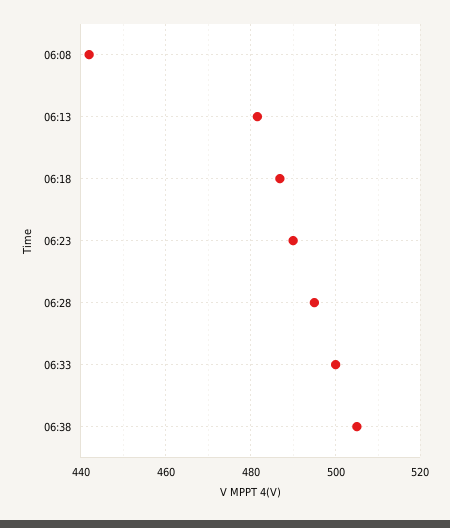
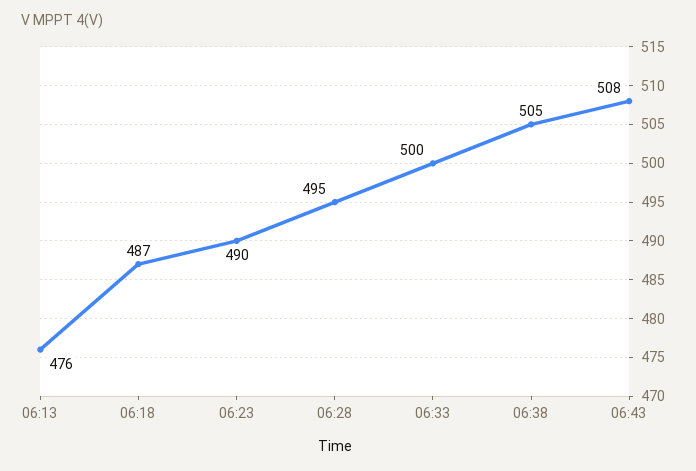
06:08: 442 -> none
06:13: 482 -> 476
06:43: none -> 508

